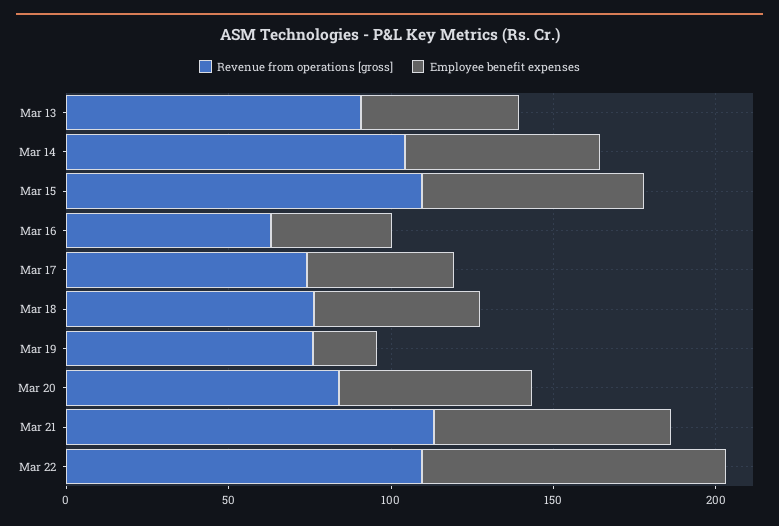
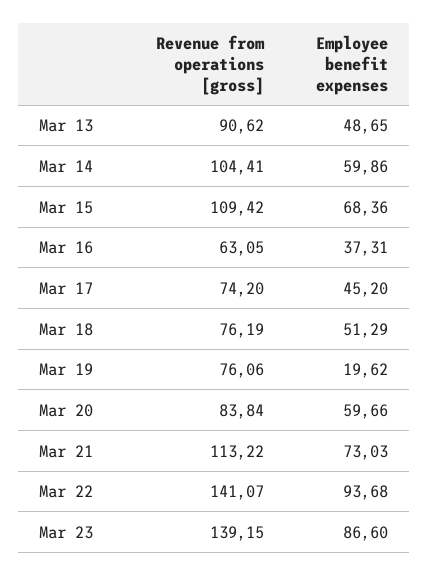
Revenue from operations [gross], Mar 22: 110 -> 141.07
Revenue from operations [gross], Mar 23: none -> 139.15
Employee benefit expenses, Mar 23: none -> 86.6

